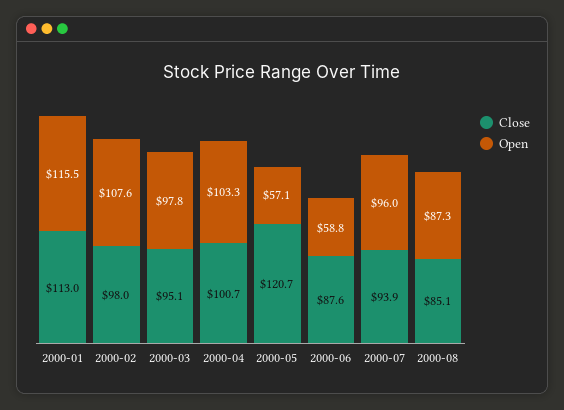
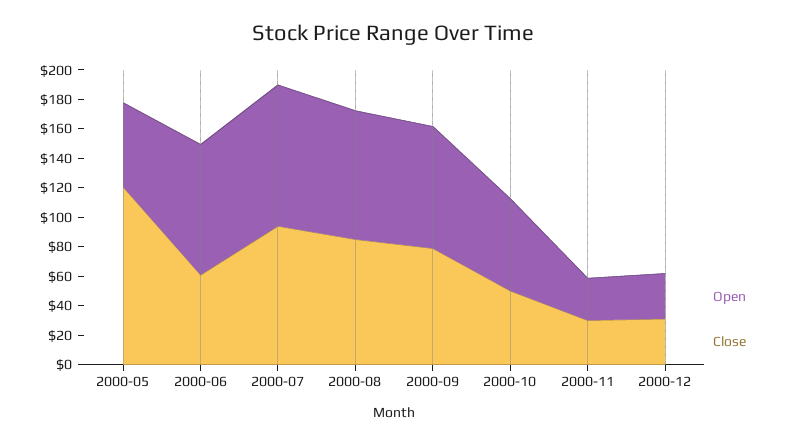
Close, 2000-01: 113 -> none
Open, 2000-01: 115.5 -> none
Close, 2000-02: 98 -> none
Open, 2000-02: 107.6 -> none
Close, 2000-03: 95.1 -> none
Open, 2000-03: 97.8 -> none
Close, 2000-04: 100.7 -> none
Open, 2000-04: 103.3 -> none
Close, 2000-06: 87.6 -> 60
Open, 2000-06: 58.8 -> 90
Open, 2000-09: none -> 80
Close, 2000-09: none -> 80
Open, 2000-10: none -> 60
Close, 2000-10: none -> 50
Open, 2000-11: none -> 30
Close, 2000-11: none -> 30
Open, 2000-12: none -> 30
Close, 2000-12: none -> 30

